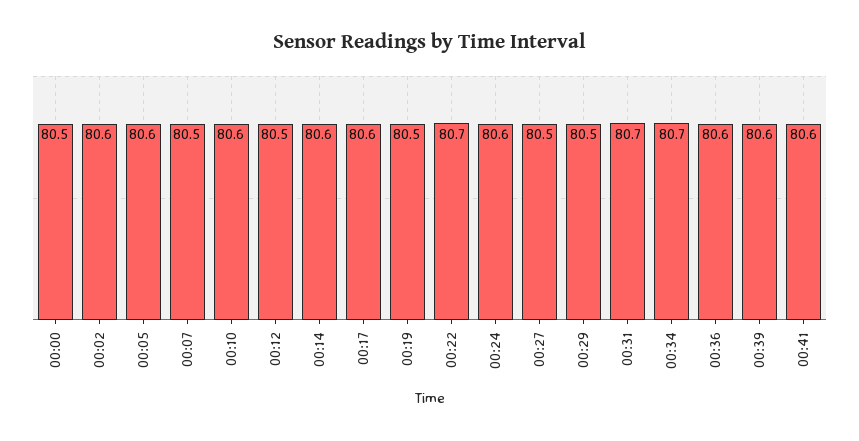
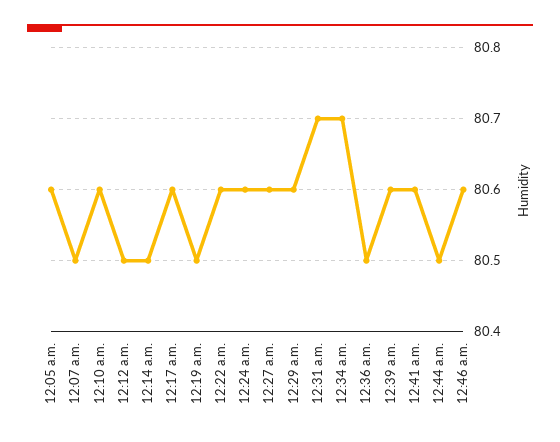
00:00: 80.5 -> none
00:02: 80.6 -> none
00:14: 80.6 -> 80.5
00:22: 80.7 -> 80.6
00:27: 80.5 -> 80.6
00:29: 80.5 -> 80.6
00:36: 80.6 -> 80.5
12:44 a.m.: none -> 80.5
12:46 a.m.: none -> 80.6

